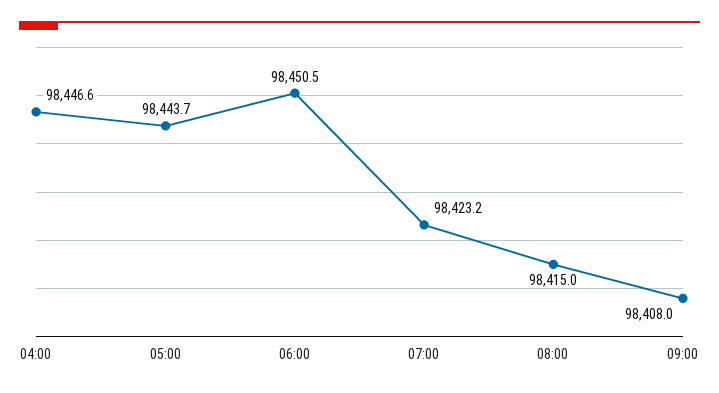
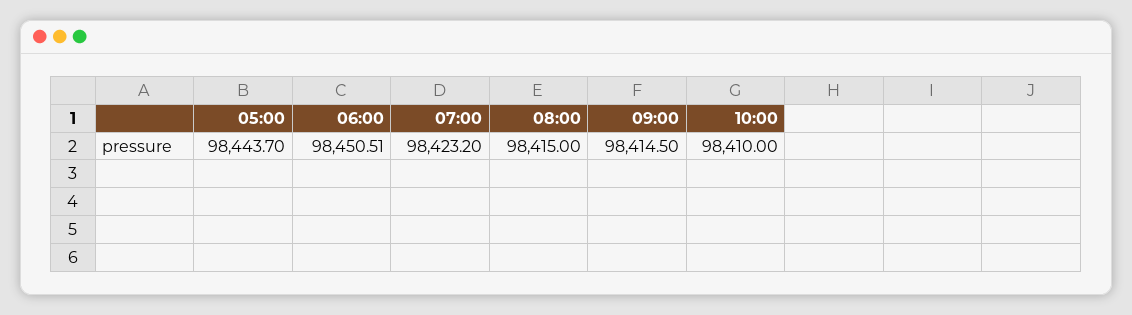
04:00: 98446.6 -> none
09:00: 98408 -> 98414.5
10:00: none -> 98410

